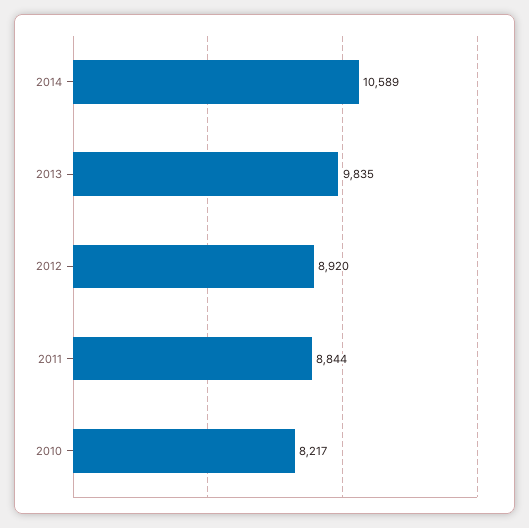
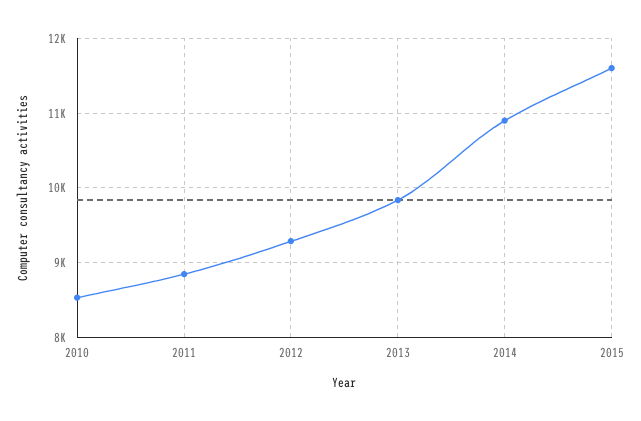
2014: 10589 -> 10900
2012: 8920 -> 9300
2010: 8217 -> 8500
2015: none -> 11600

